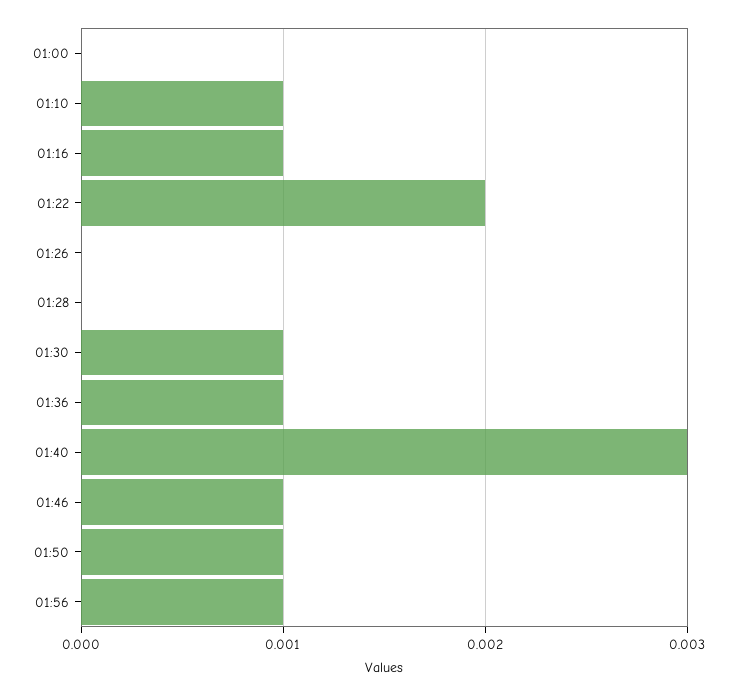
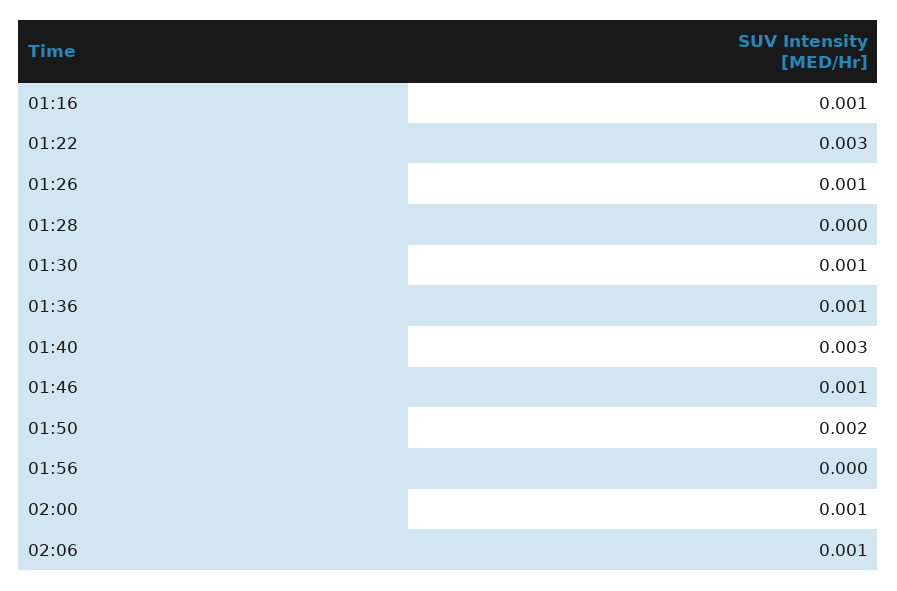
01:00: 0 -> none
01:10: 0.001 -> none
01:22: 0.002 -> 0.003
01:26: 0 -> 0.001
01:50: 0.001 -> 0.002
01:56: 0.001 -> 0
02:00: none -> 0.001
02:06: none -> 0.001

